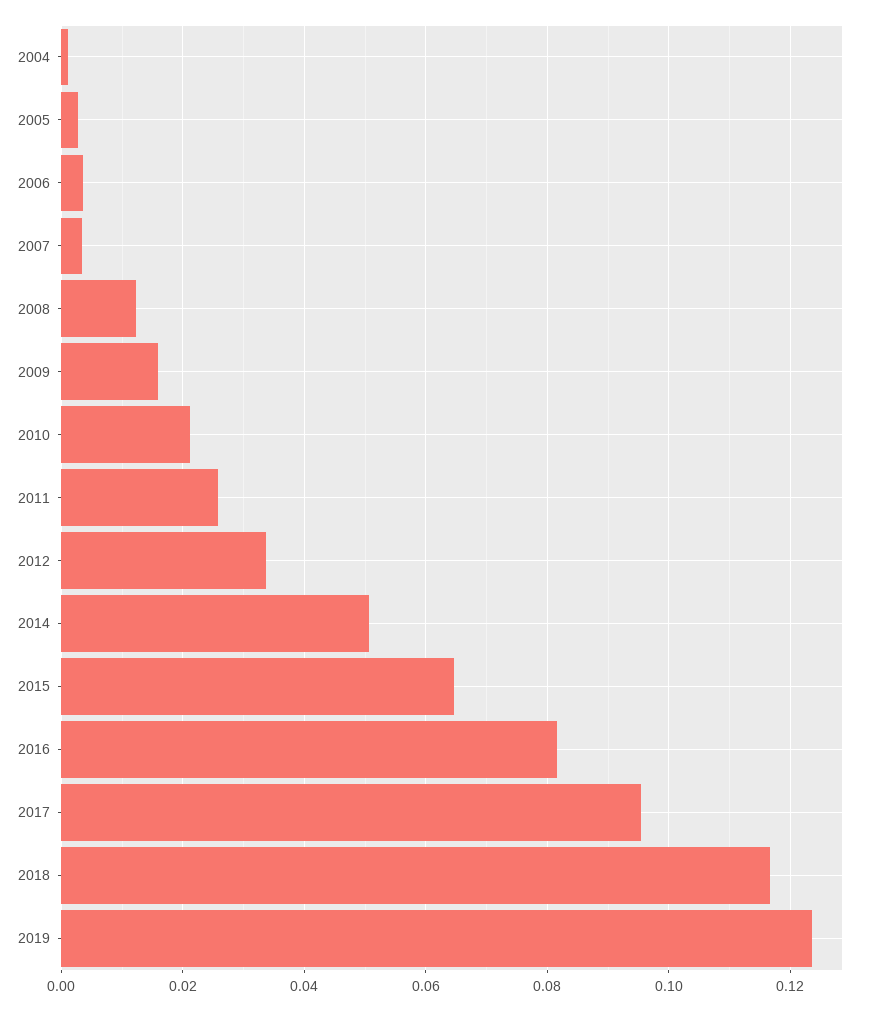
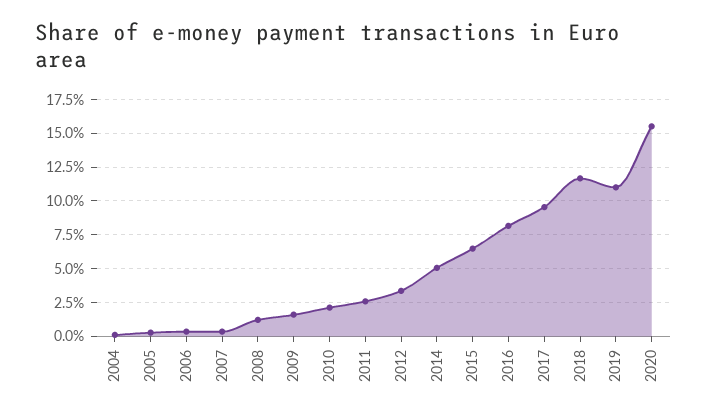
2019: 0.124 -> 0.11
2020: none -> 0.155

